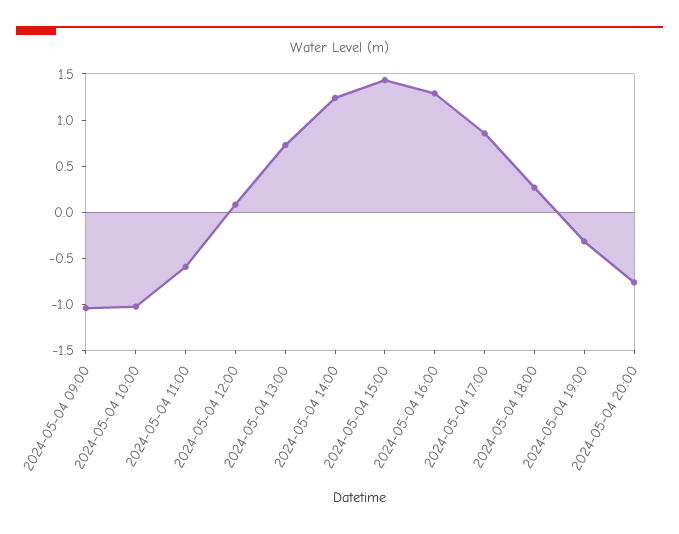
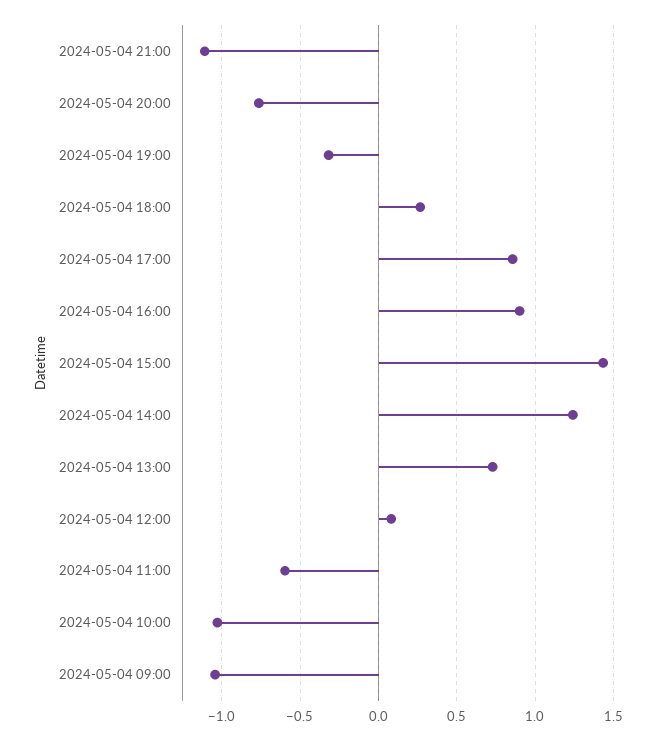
2024-05-04 16:00: 1.3 -> 0.9
2024-05-04 21:00: none -> -1.1

